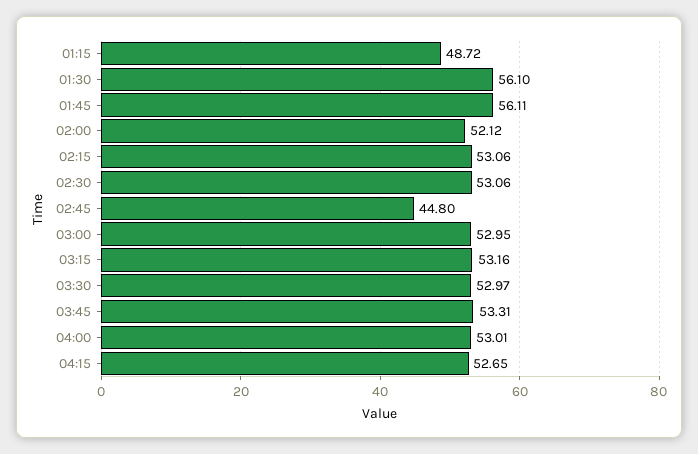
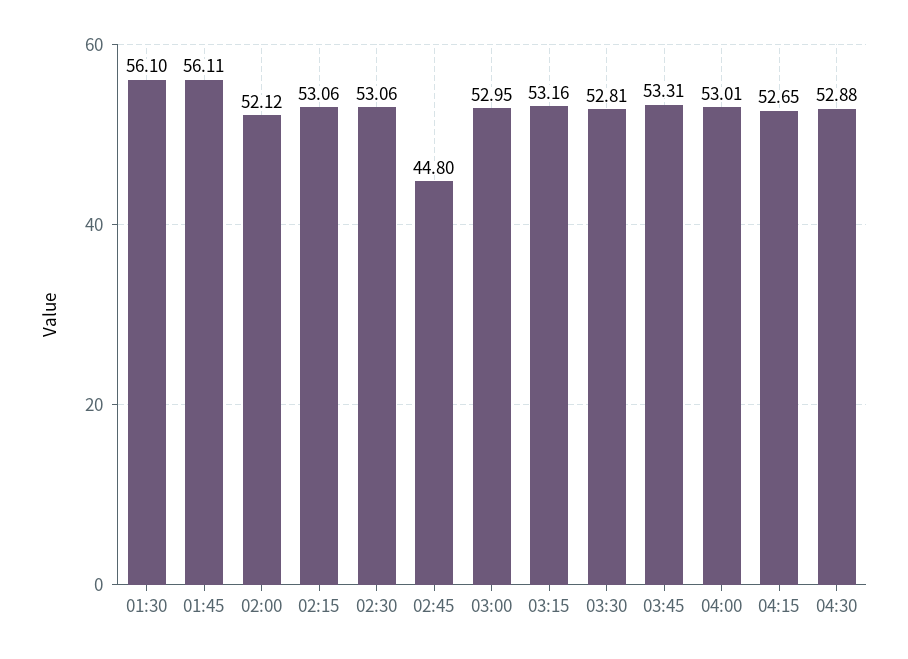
01:15: 48.72 -> none
03:30: 52.97 -> 52.81
04:30: none -> 52.88

